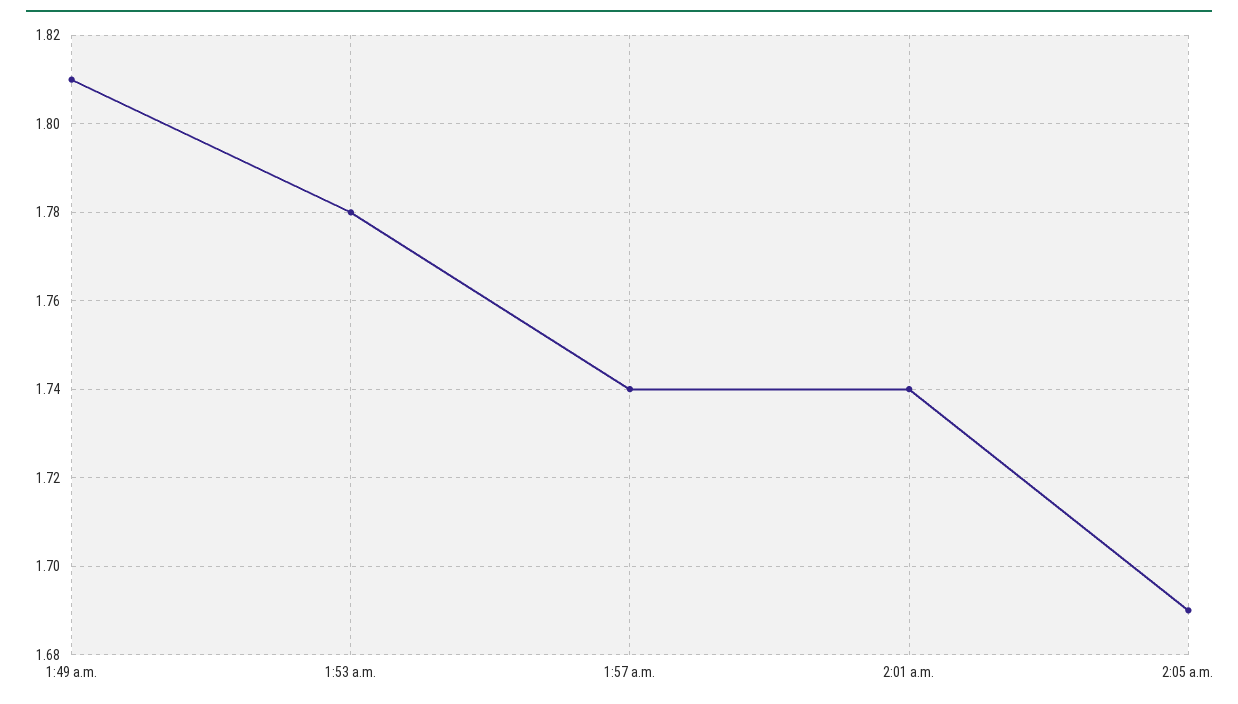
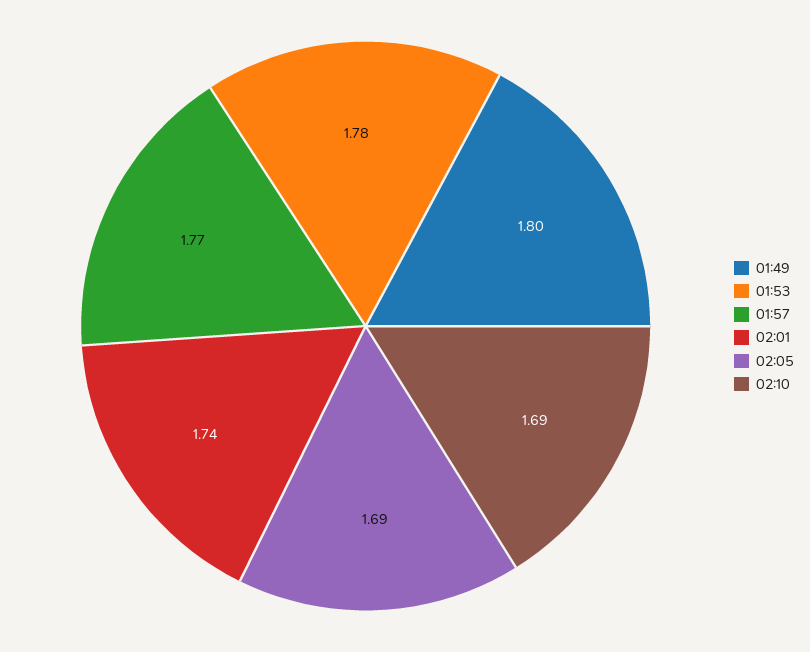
1:49 a.m.: 1.81 -> 1.8
1:57 a.m.: 1.74 -> 1.77
02:10: none -> 1.69

